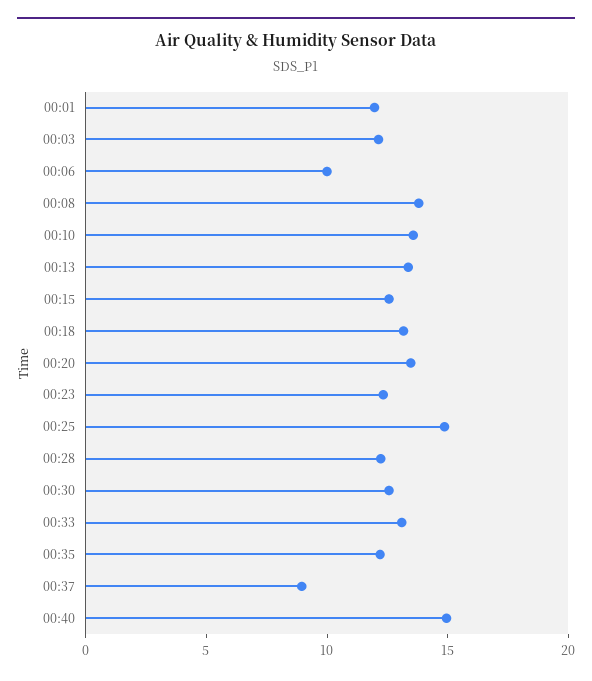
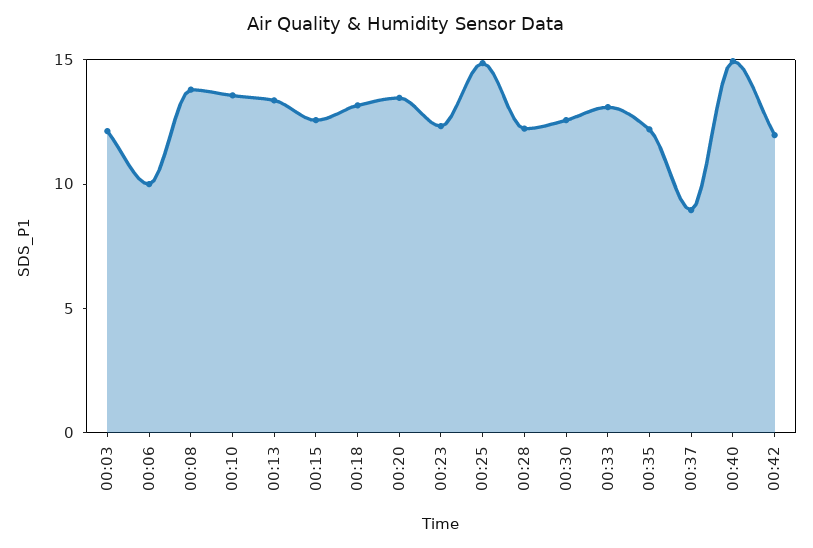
00:01: 12 -> none
00:42: none -> 12

